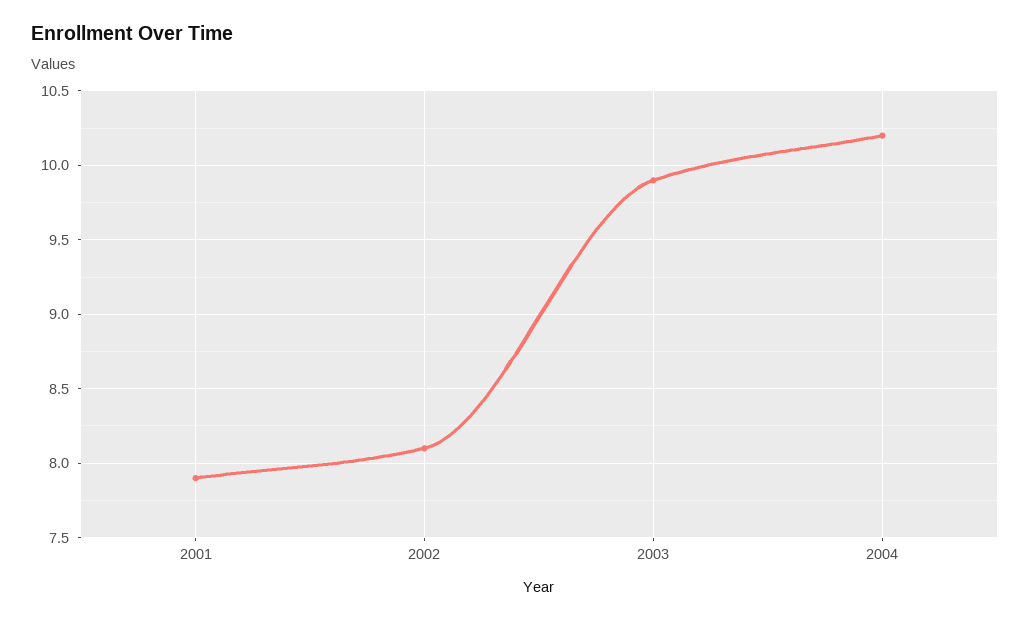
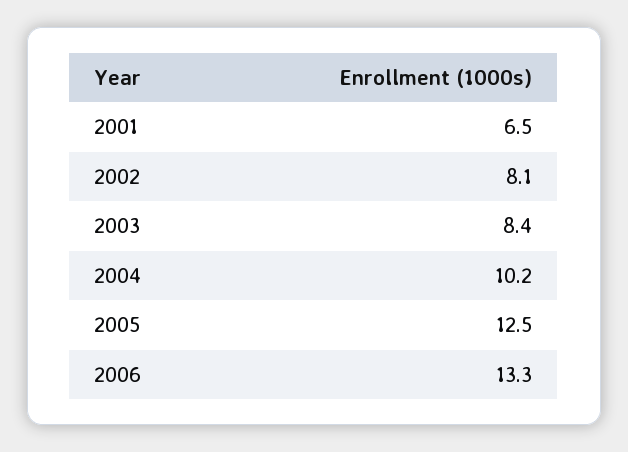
2001: 7.9 -> 6.5
2003: 9.9 -> 8.4
2005: none -> 12.5
2006: none -> 13.3

